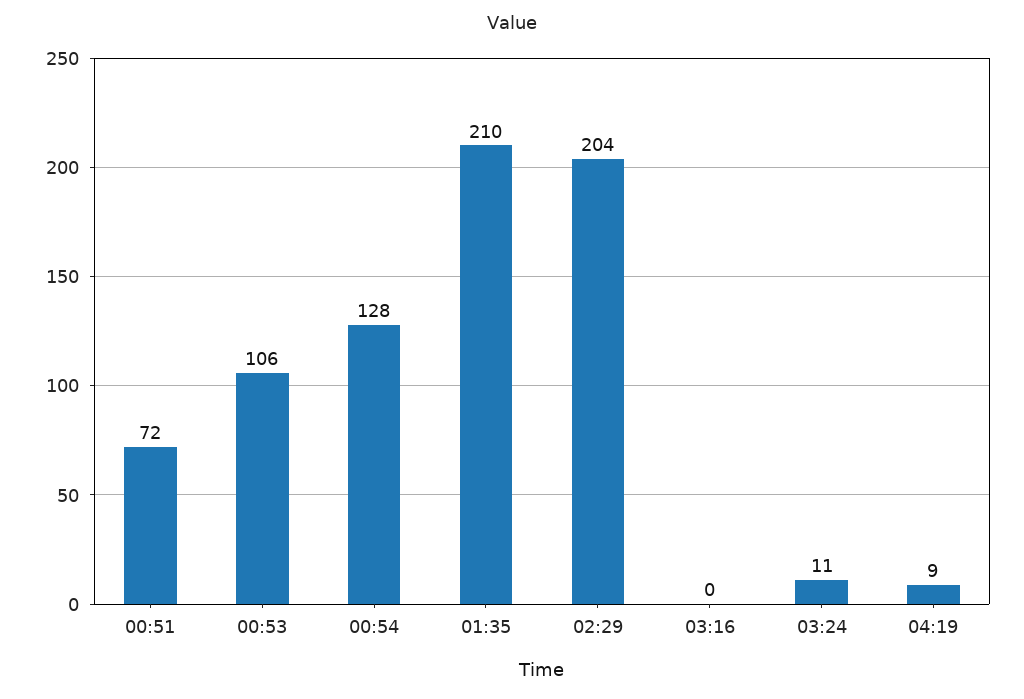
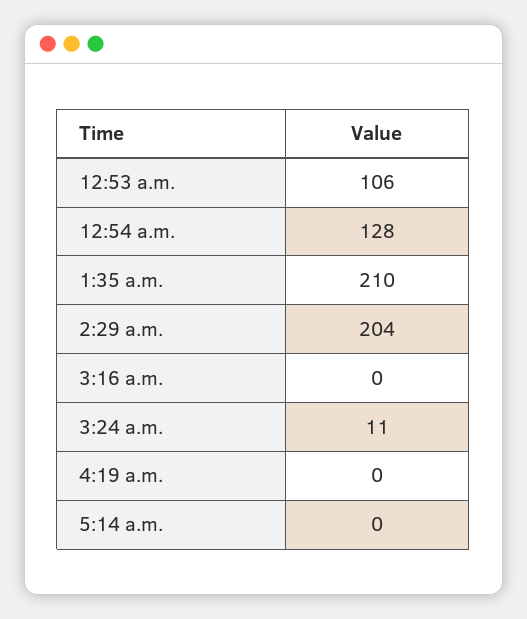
00:51: 72 -> none
04:19: 9 -> 0
5:14 a.m.: none -> 0

